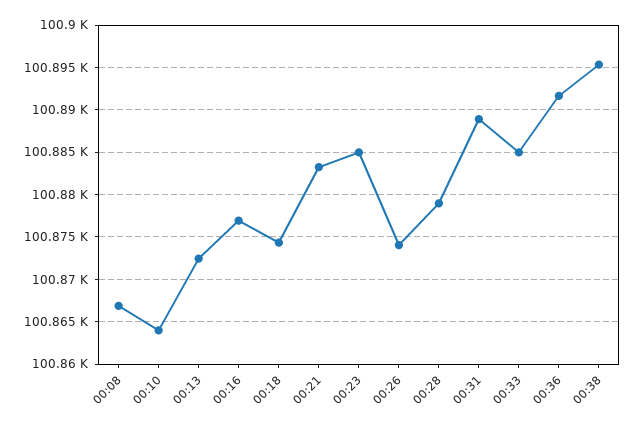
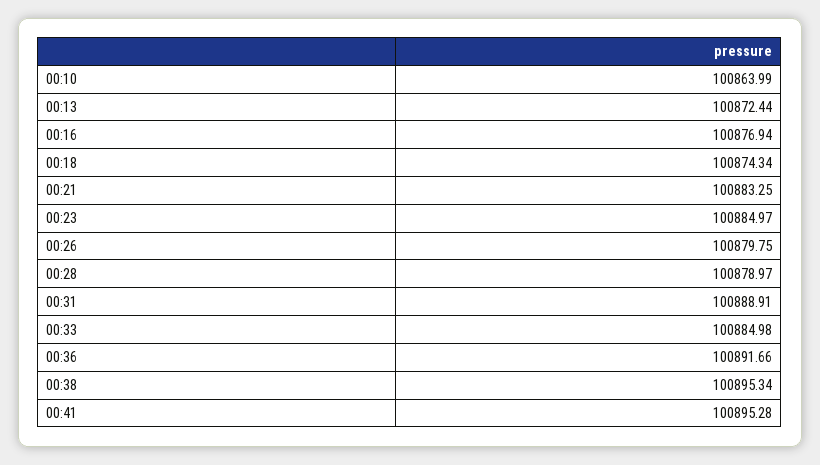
00:08: 100867 -> none
00:26: 100874 -> 100879.75
00:41: none -> 100895.28

